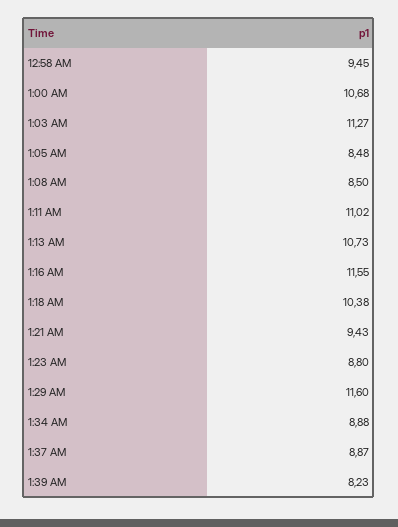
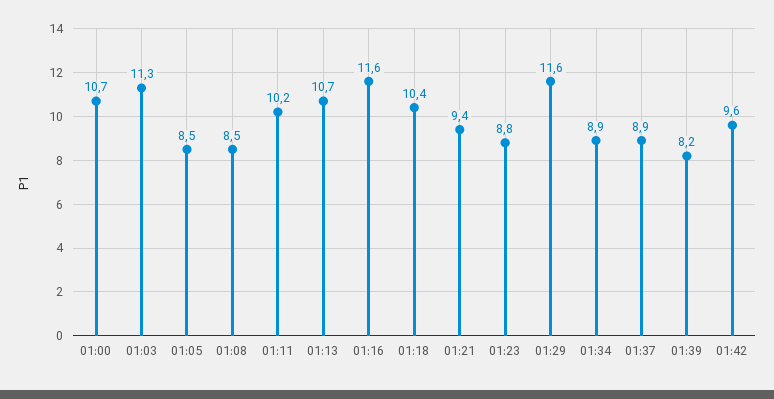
12:58 AM: 9.45 -> none
1:11 AM: 11.02 -> 10.2
01:42: none -> 9.6

